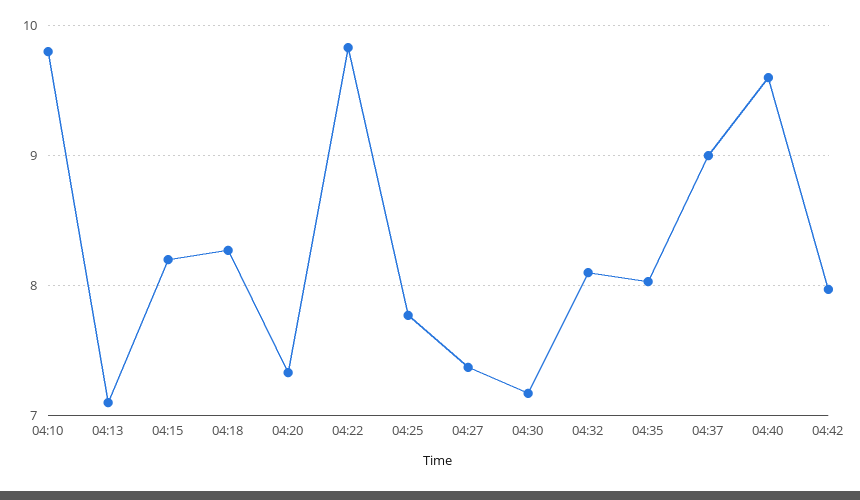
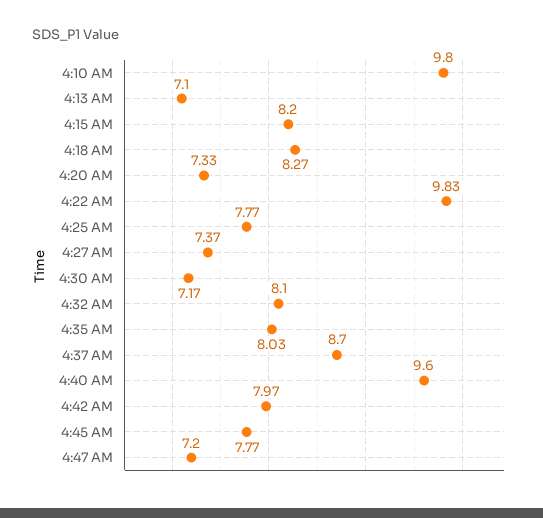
04:37: 9 -> 8.7
4:45 AM: none -> 7.77
4:47 AM: none -> 7.2

